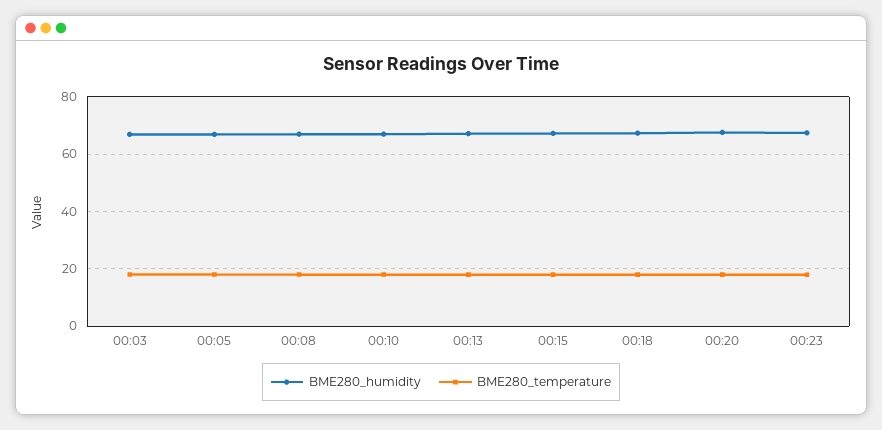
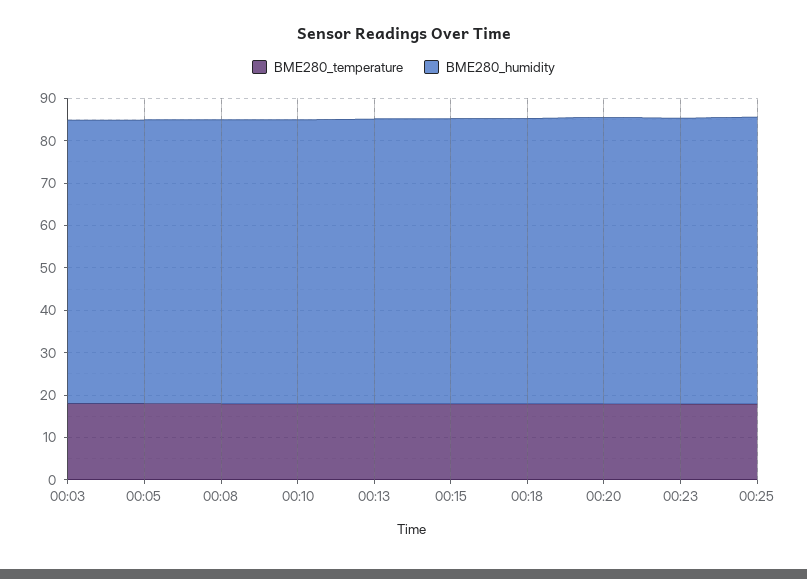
BME280_temperature, 00:25: none -> 18
BME280_humidity, 00:25: none -> 68

